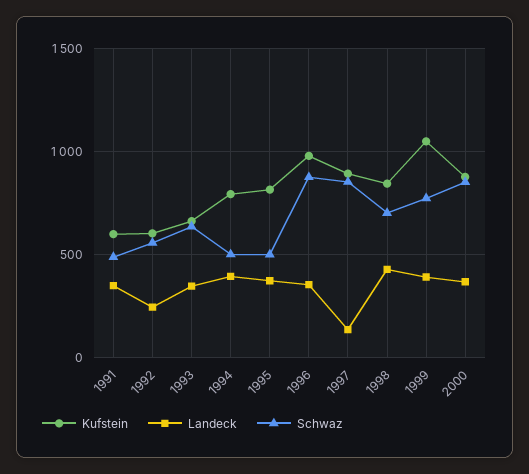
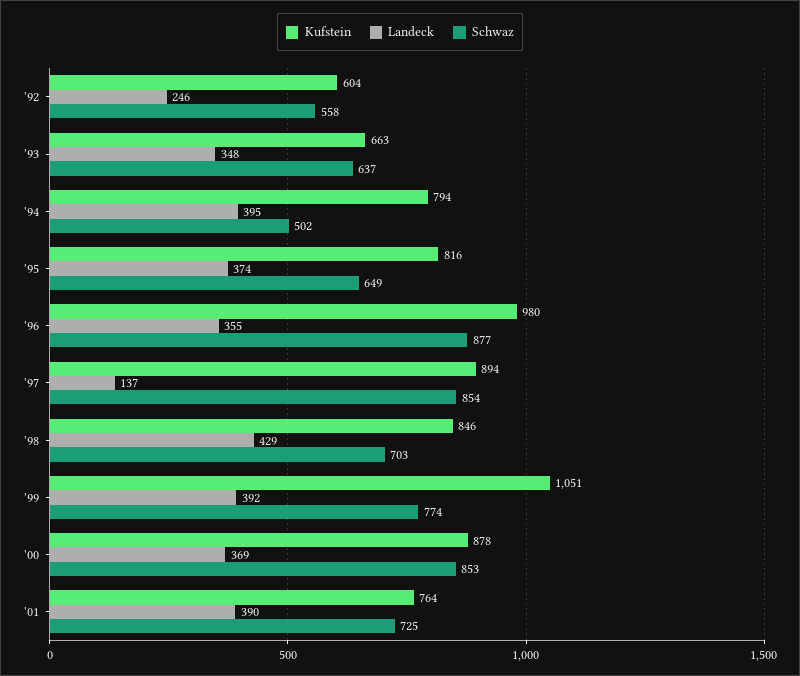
Kufstein, 1991: 600 -> none
Landeck, 1991: 350 -> none
Schwaz, 1991: 500 -> none
Schwaz, 1995: 500 -> 649
Kufstein, '01: none -> 764
Landeck, '01: none -> 390
Schwaz, '01: none -> 725

